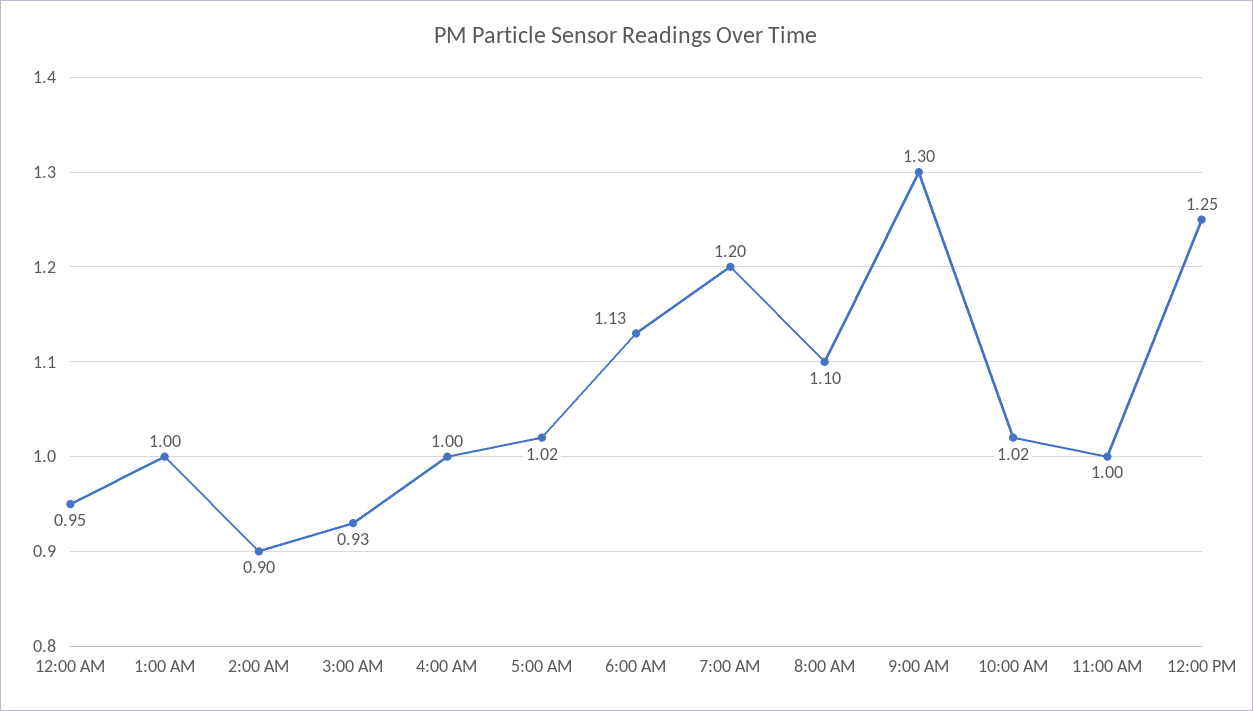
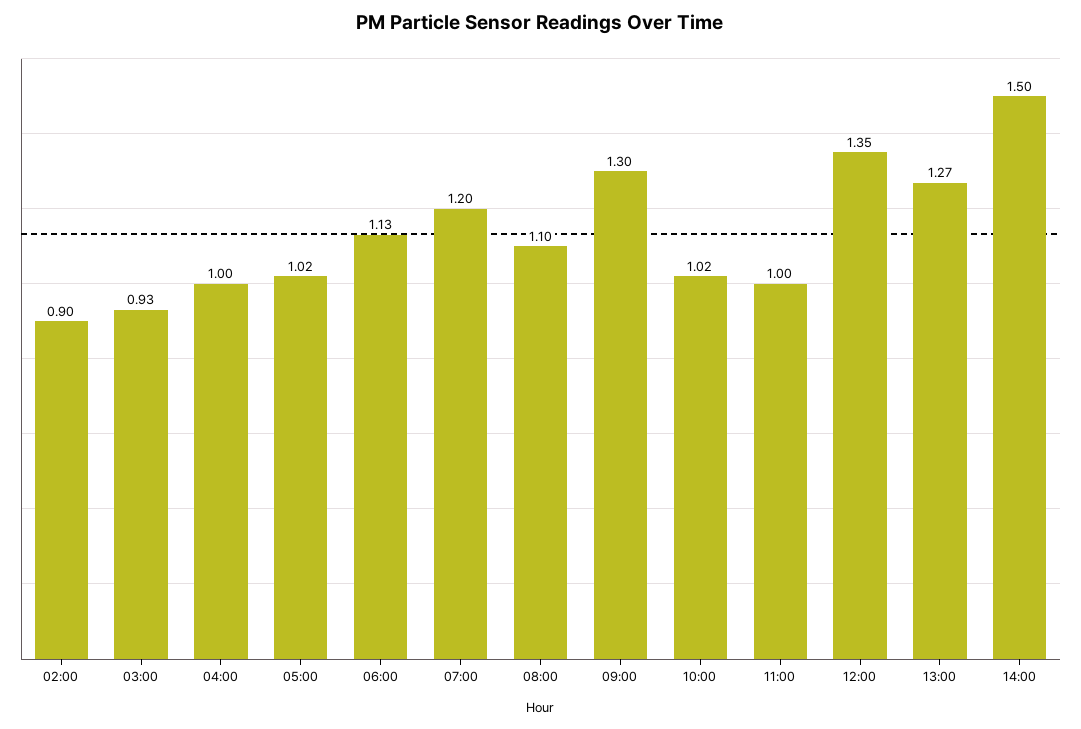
12:00 AM: 0.95 -> none
1:00 AM: 1 -> none
12:00 PM: 1.25 -> 1.35
13:00: none -> 1.27
14:00: none -> 1.5

